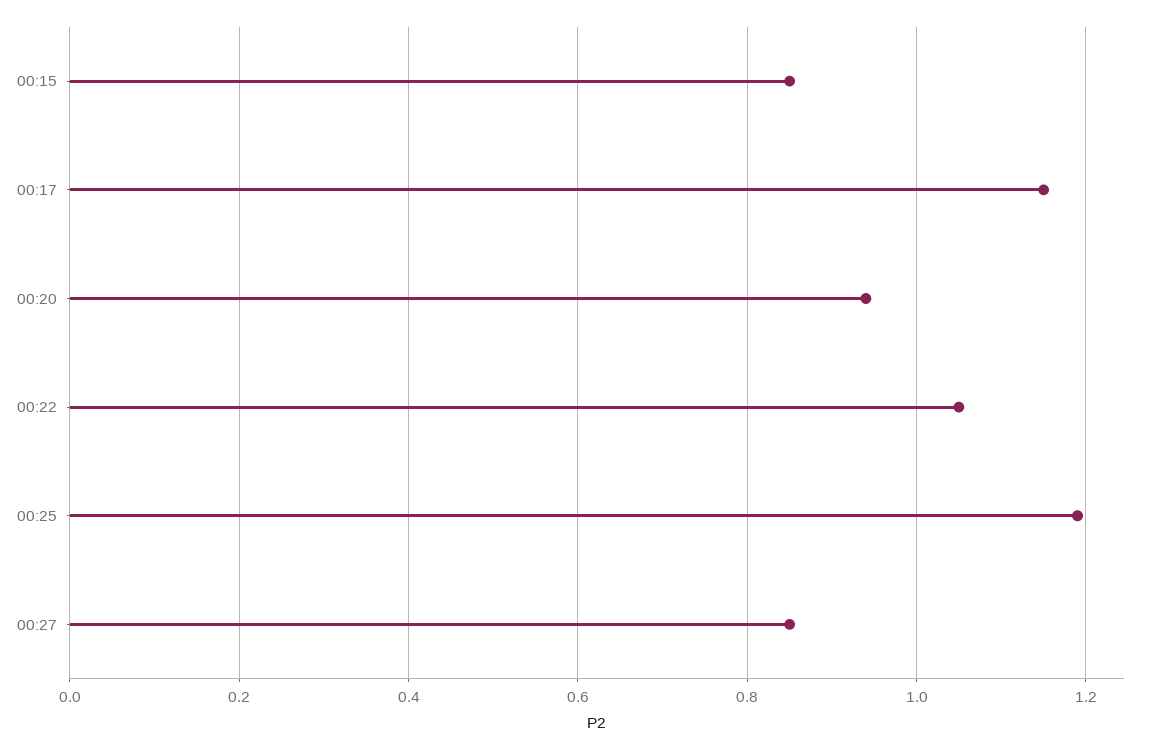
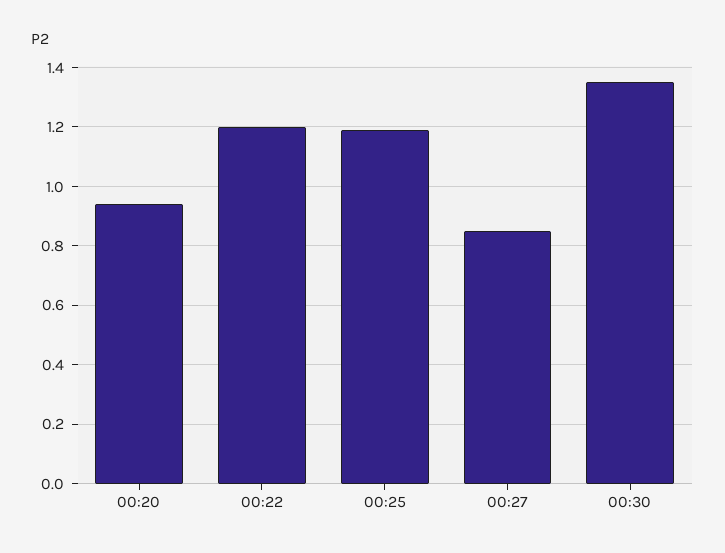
00:15: 0.85 -> none
00:17: 1.15 -> none
00:22: 1.05 -> 1.2
00:30: none -> 1.35

